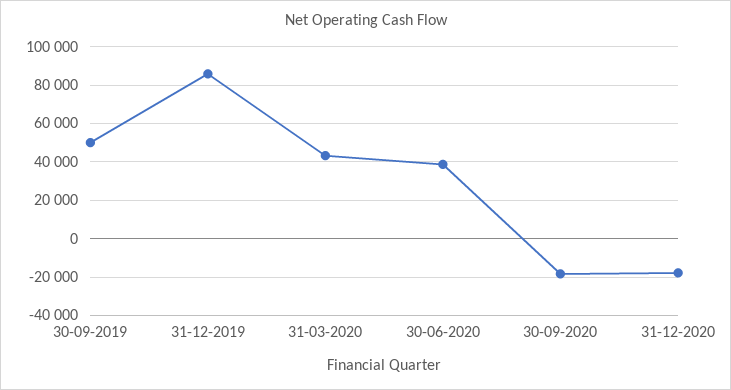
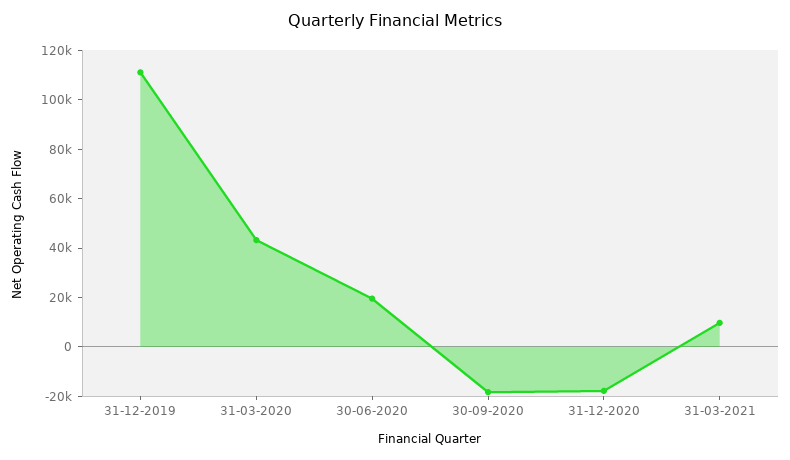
30-09-2019: 50000 -> none
31-12-2019: 85000 -> 110000
30-06-2020: 40000 -> 20000
31-03-2021: none -> 10000

